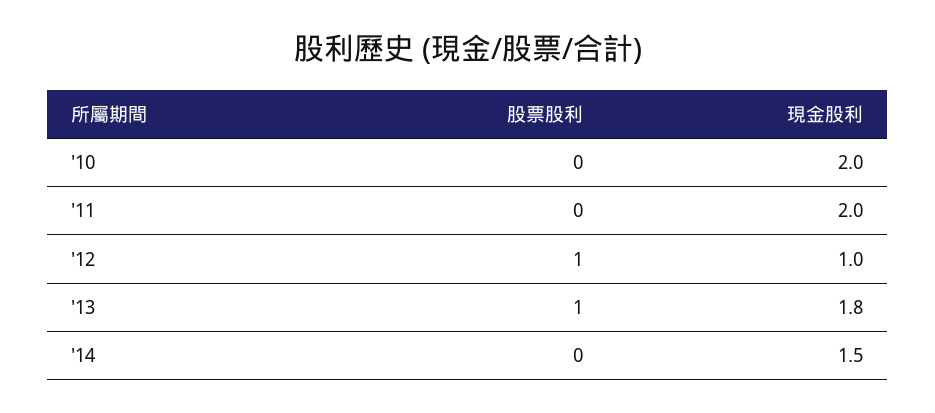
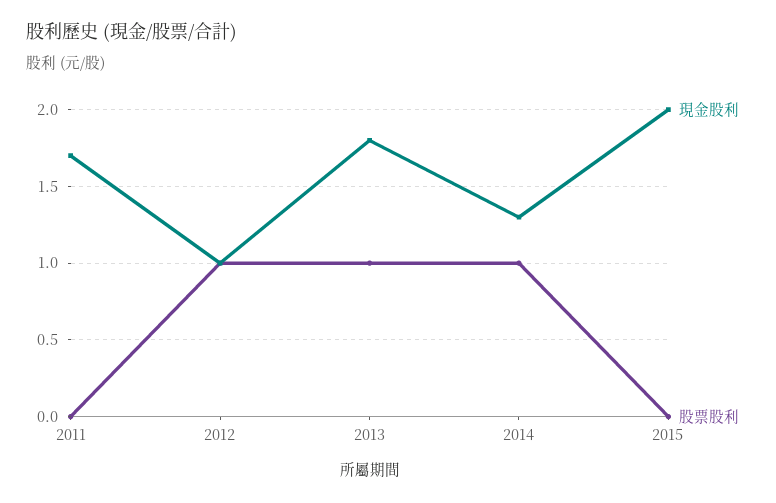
股票股利, '10: 0 -> none
現金股利, '10: 2 -> none
現金股利, '11: 2 -> 1.7
股票股利, '14: 0 -> 1
現金股利, '14: 1.5 -> 1.3
現金股利, 2015: none -> 2
股票股利, 2015: none -> 0

